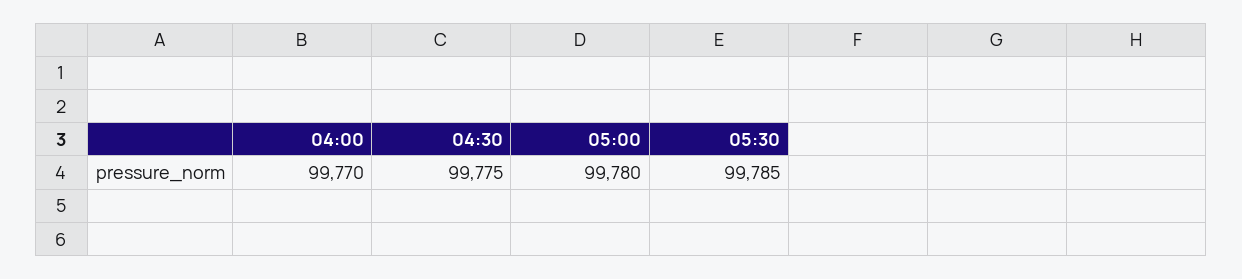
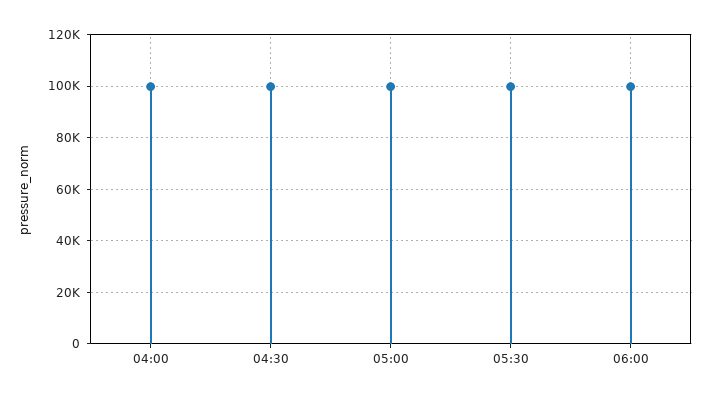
06:00: none -> 100000

